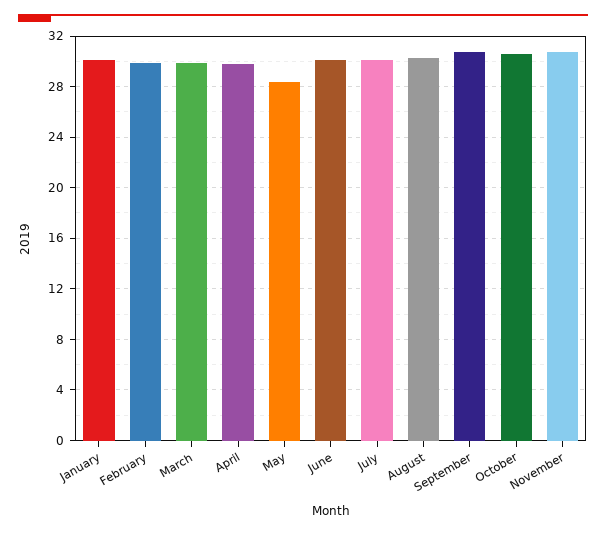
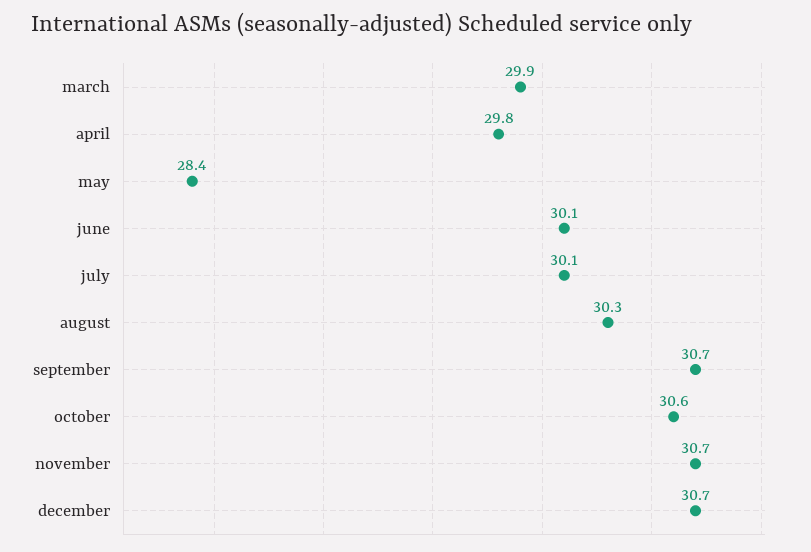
January: 30 -> none
February: 30 -> none
december: none -> 30.7

